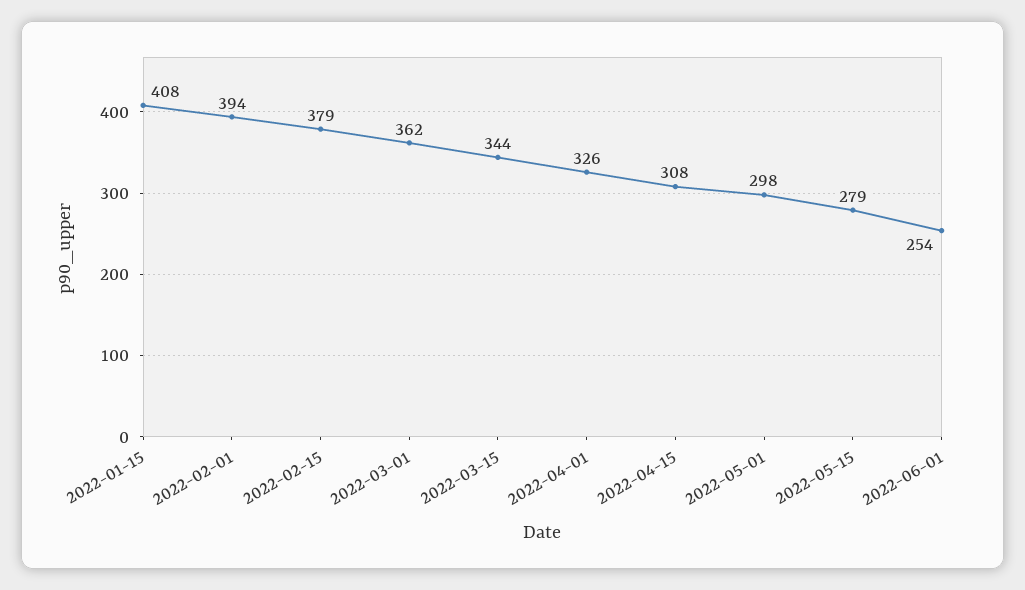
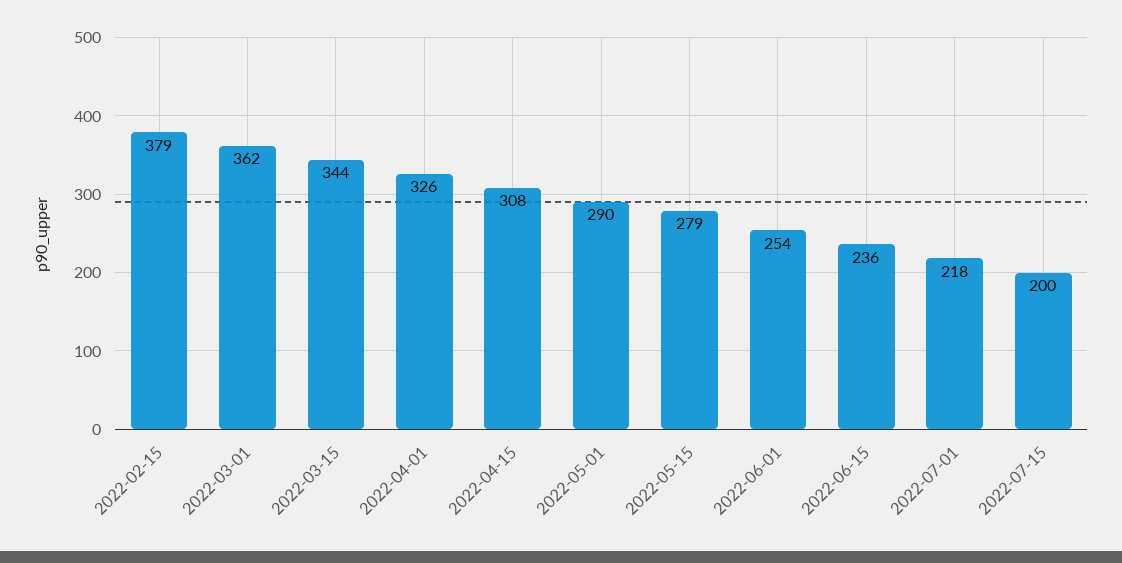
2022-01-15: 408 -> none
2022-02-01: 394 -> none
2022-05-01: 298 -> 290
2022-06-15: none -> 236
2022-07-01: none -> 218
2022-07-15: none -> 200

